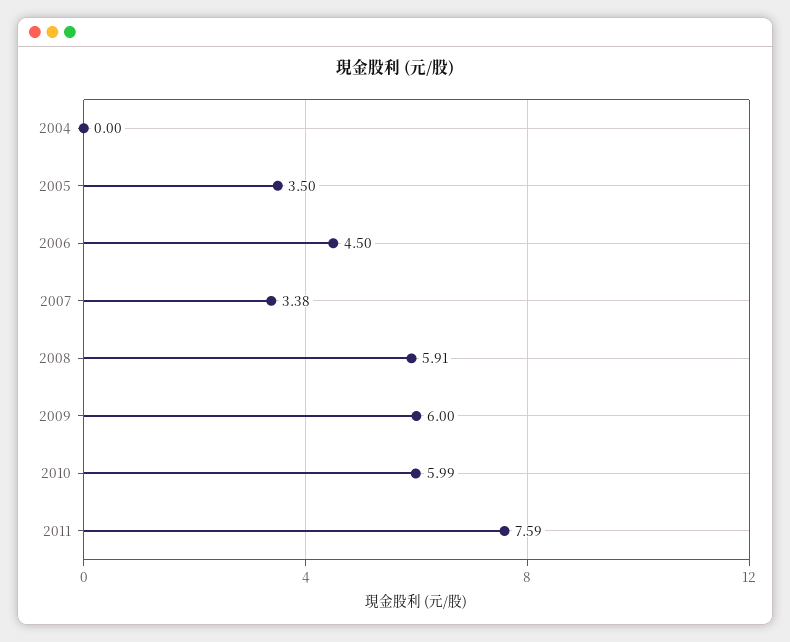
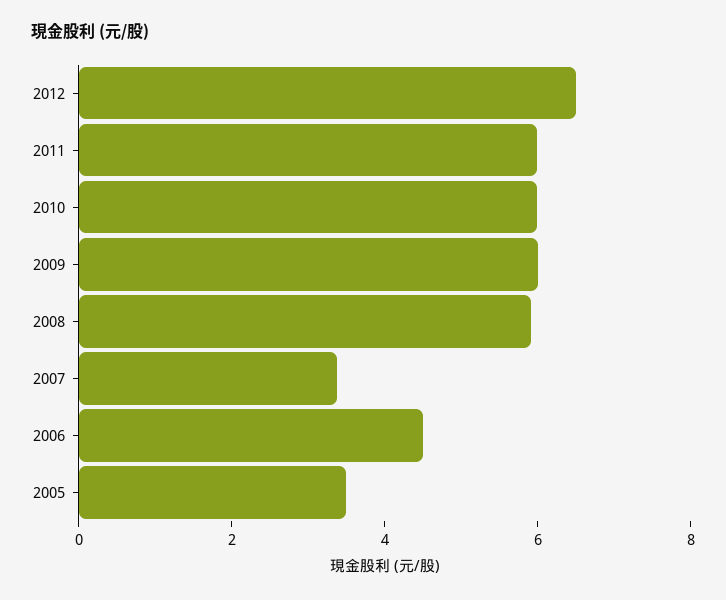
2004: 0 -> none
2011: 7.59 -> 6
2012: none -> 6.5

